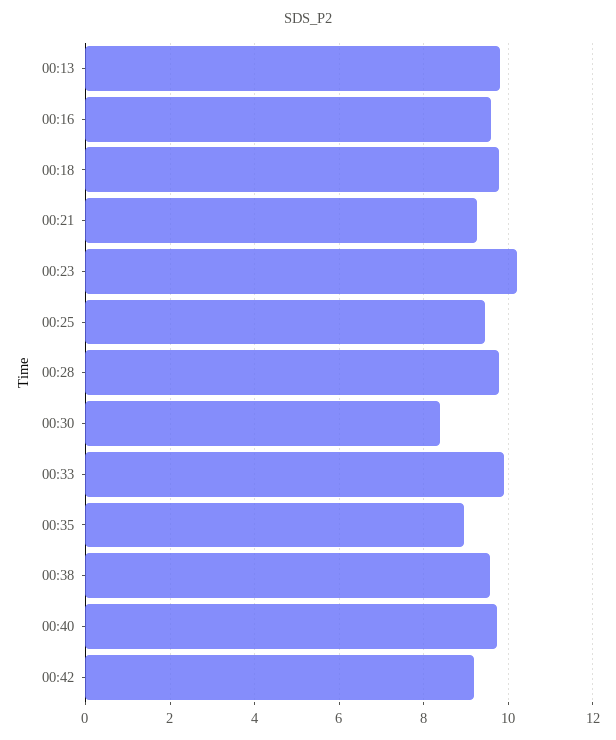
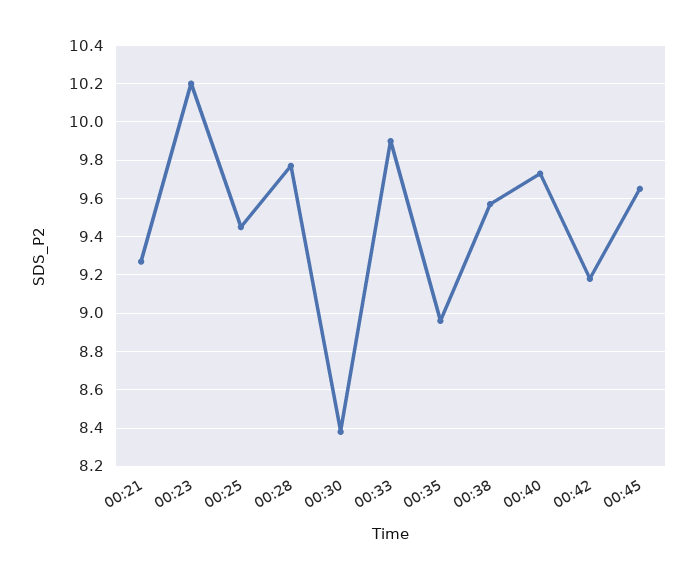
00:13: 9.8 -> none
00:16: 9.6 -> none
00:18: 9.8 -> none
00:45: none -> 9.65

